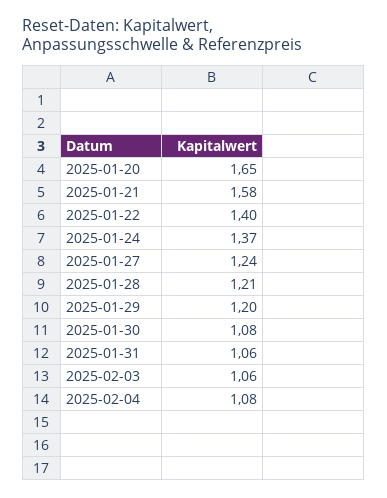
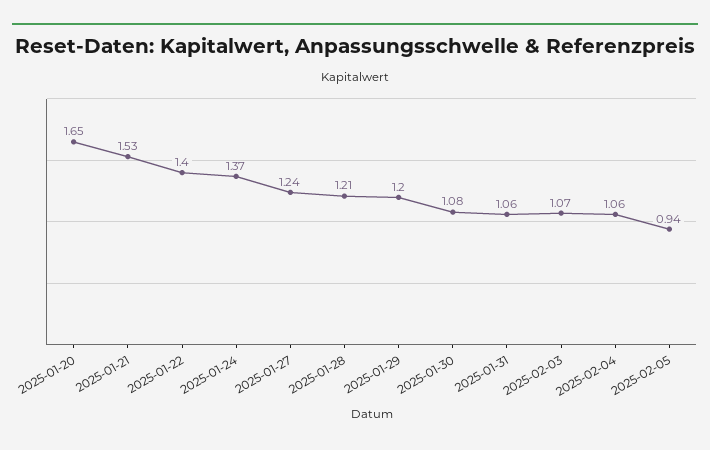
2025-01-21: 1.58 -> 1.53
2025-02-03: 1.06 -> 1.07
2025-02-04: 1.08 -> 1.06
2025-02-05: none -> 0.94

